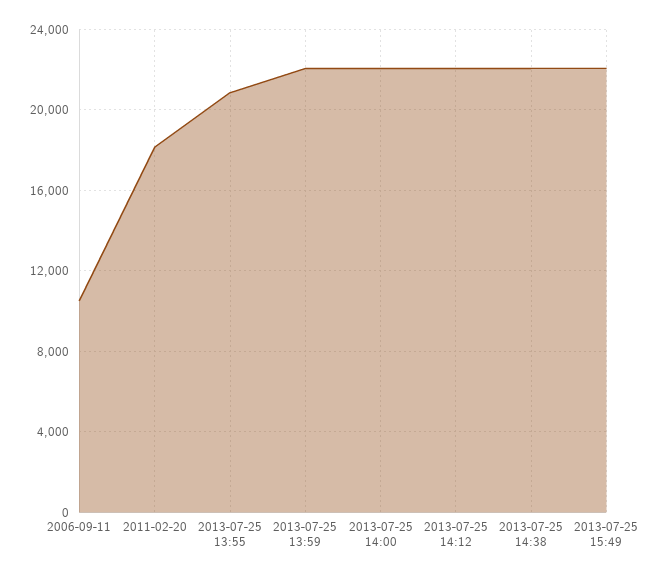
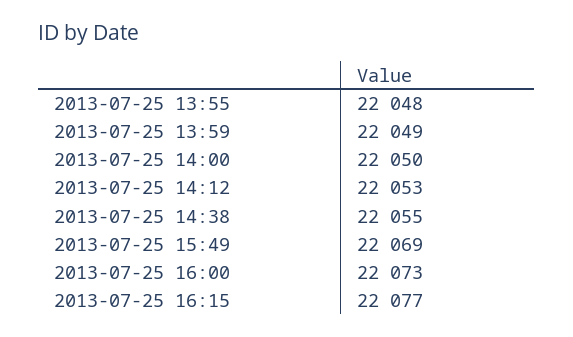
2006-09-11: 10500 -> none
2011-02-20: 18000 -> none
2013-07-25 13:55: 21000 -> 22048
2013-07-25 16:00: none -> 22073
2013-07-25 16:15: none -> 22077

